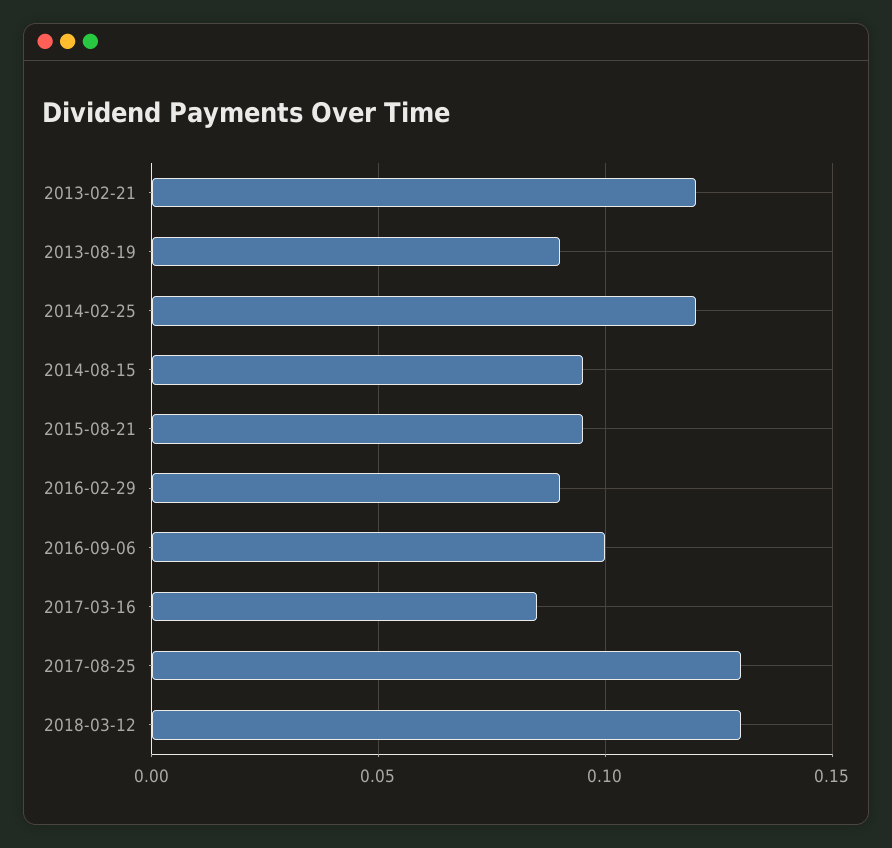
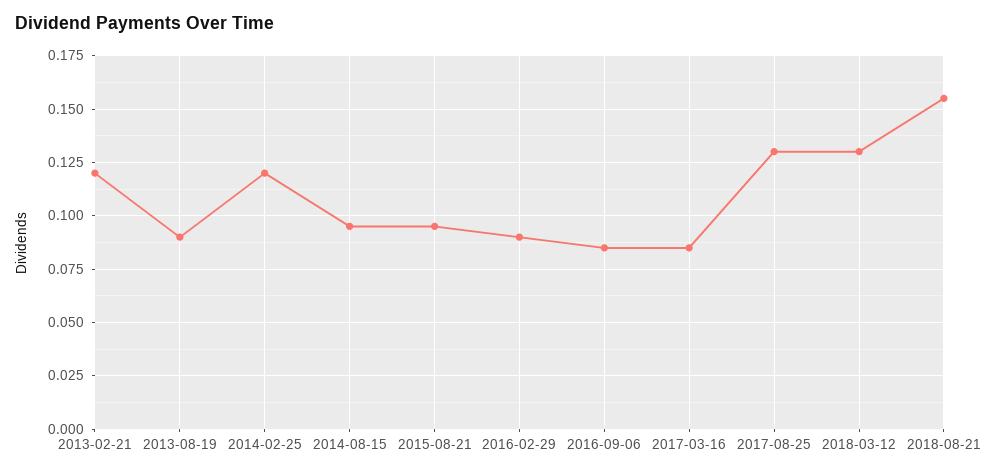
2016-09-06: 0.1 -> 0.085
2018-08-21: none -> 0.155

